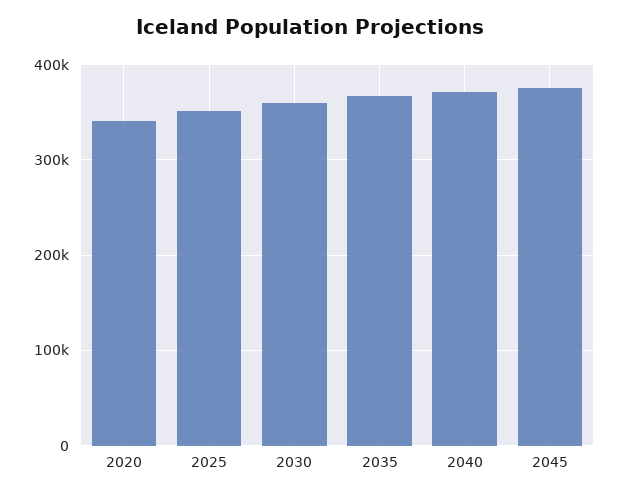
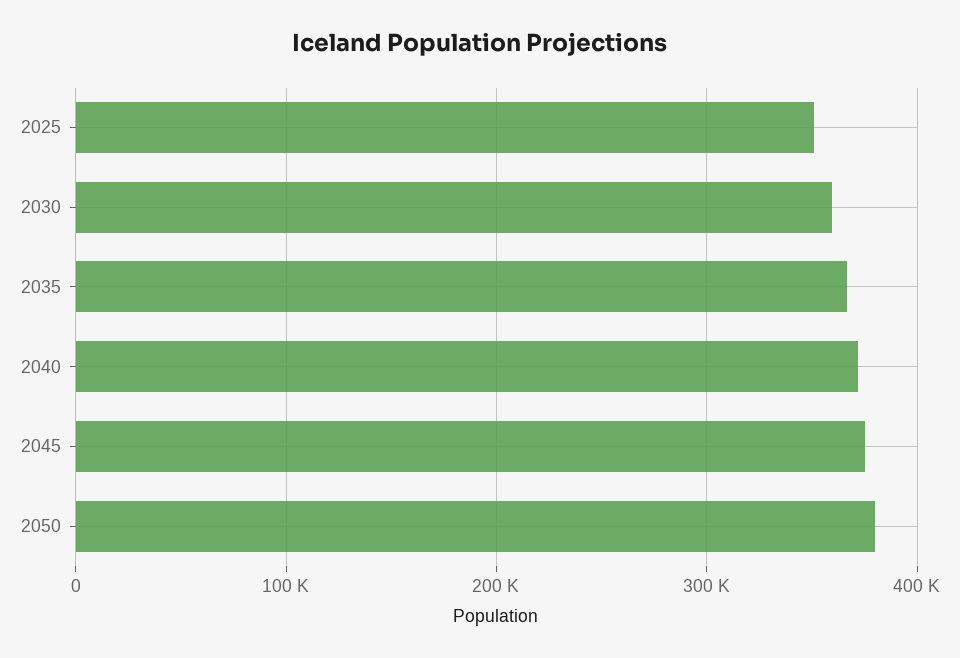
2020: 340000 -> none
2050: none -> 380000

